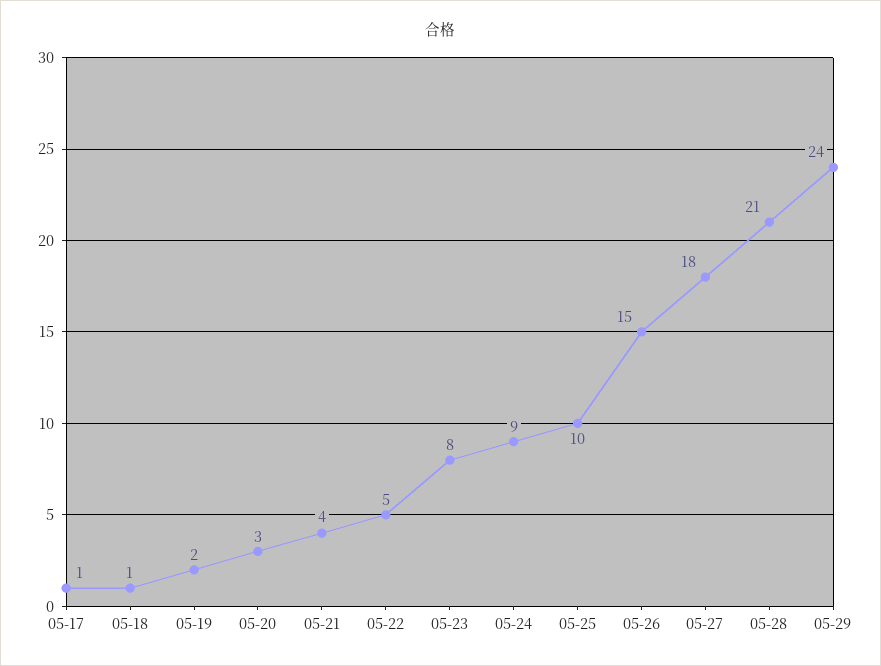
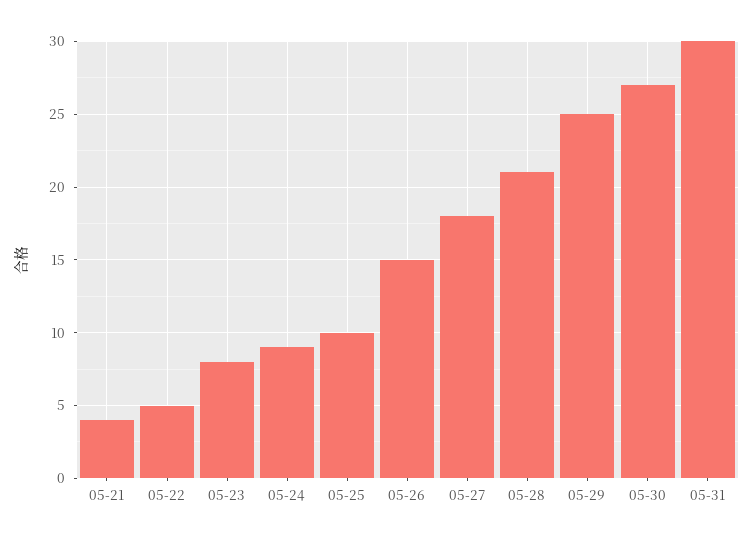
05-17: 1 -> none
05-18: 1 -> none
05-19: 2 -> none
05-20: 3 -> none
05-29: 24 -> 25
05-30: none -> 27
05-31: none -> 30

